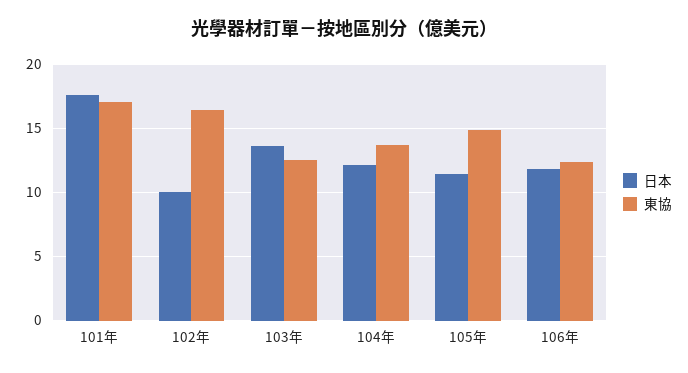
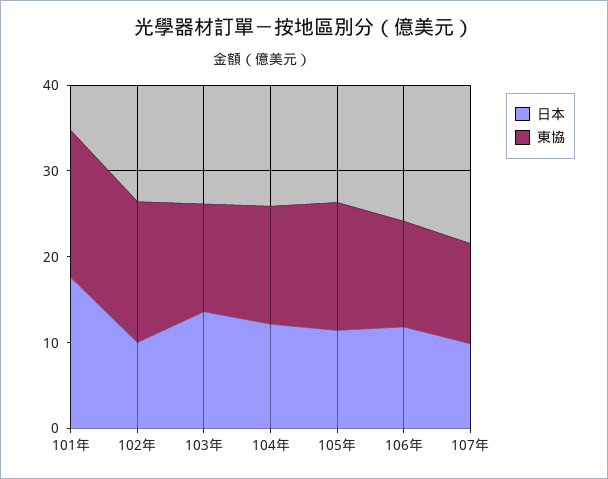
日本, 107年: none -> 10
東協, 107年: none -> 12

